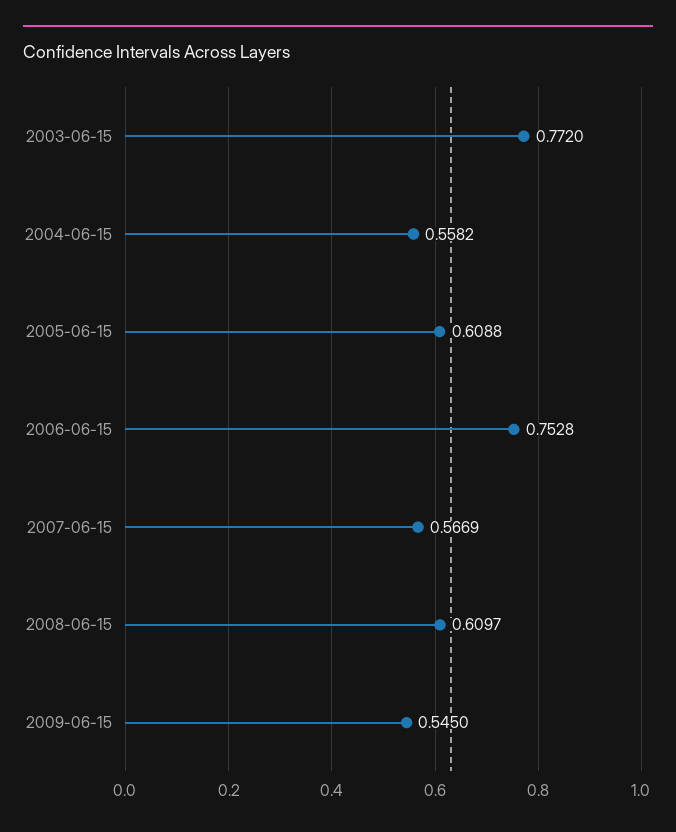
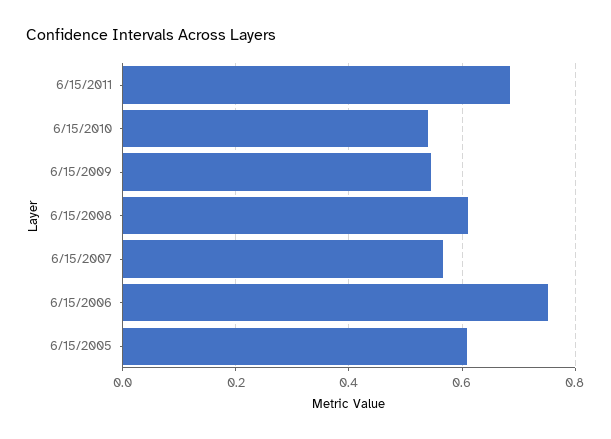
2003-06-15: 0.772 -> none
2004-06-15: 0.5582 -> none
6/15/2011: none -> 0.68
6/15/2010: none -> 0.54

